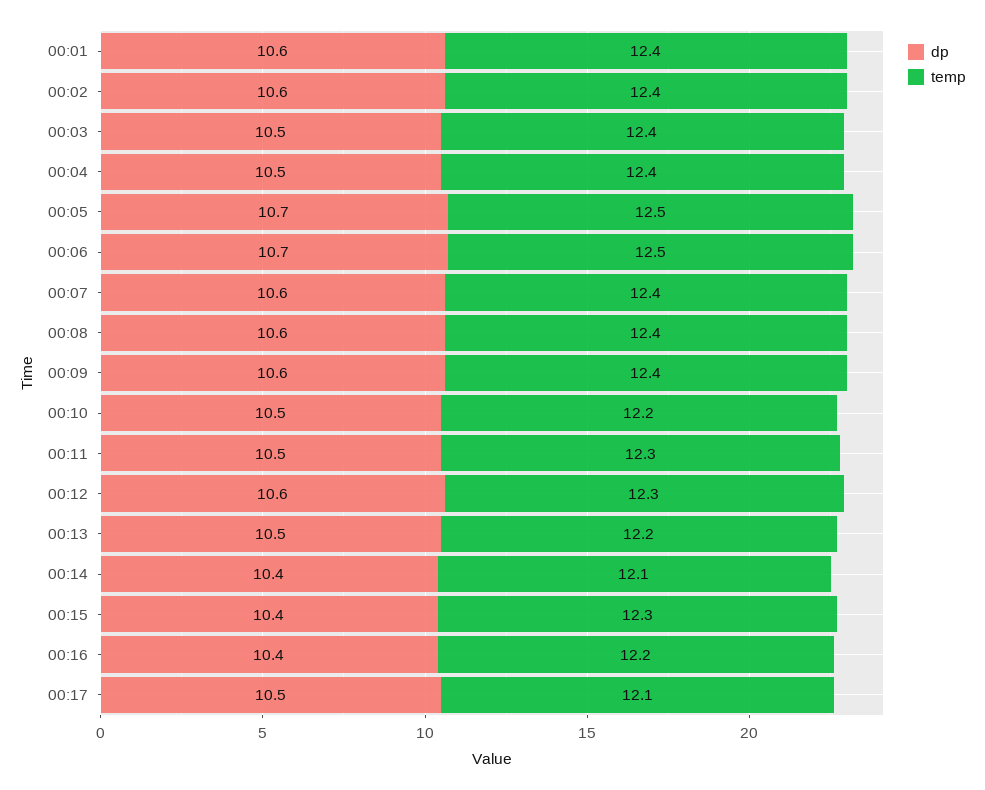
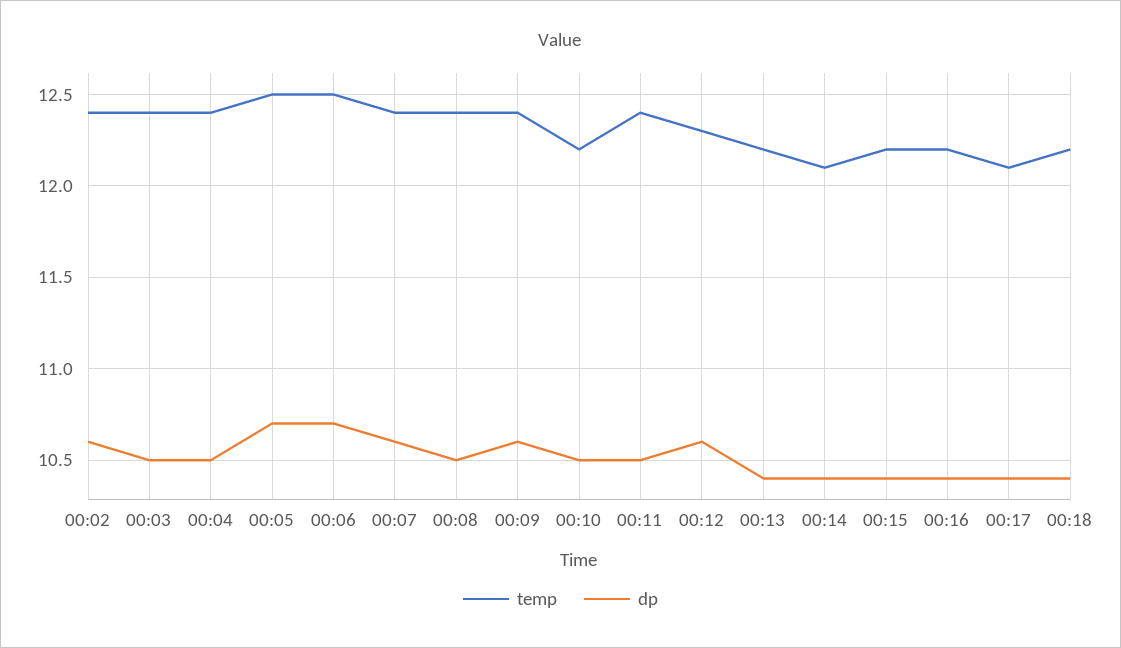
dp, 00:01: 10.6 -> none
temp, 00:01: 12.4 -> none
dp, 00:08: 10.6 -> 10.5
temp, 00:11: 12.3 -> 12.4
dp, 00:13: 10.5 -> 10.4
temp, 00:15: 12.3 -> 12.2
dp, 00:17: 10.5 -> 10.4
temp, 00:18: none -> 12.2
dp, 00:18: none -> 10.4

